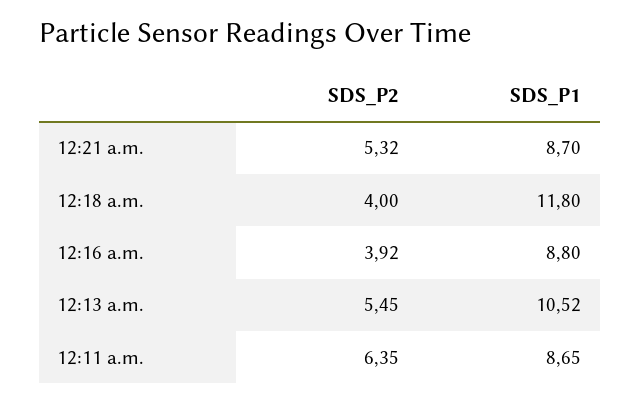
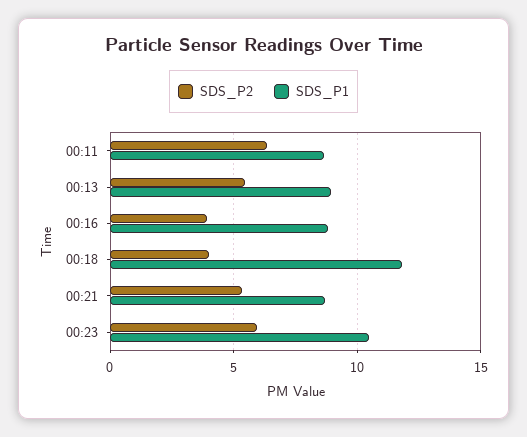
SDS_P1, 12:13 a.m.: 10.52 -> 9
SDS_P2, 00:23: none -> 6
SDS_P1, 00:23: none -> 10.5

